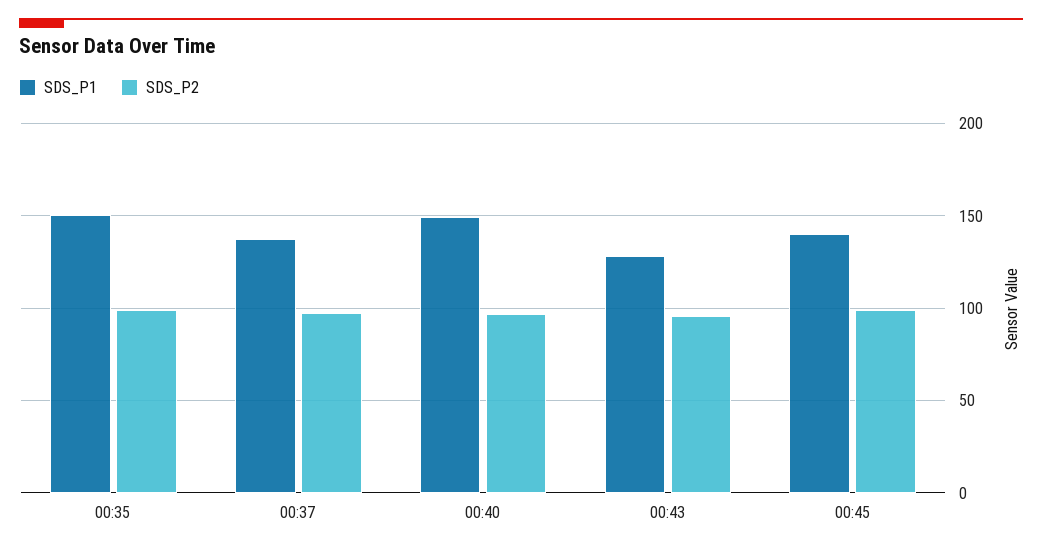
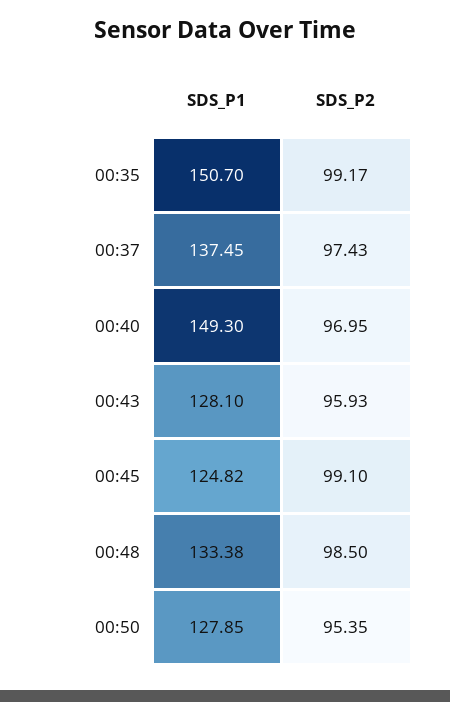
SDS_P1, 00:45: 140 -> 124.82
SDS_P1, 00:48: none -> 133.38
SDS_P2, 00:48: none -> 98.5
SDS_P1, 00:50: none -> 127.85
SDS_P2, 00:50: none -> 95.35

